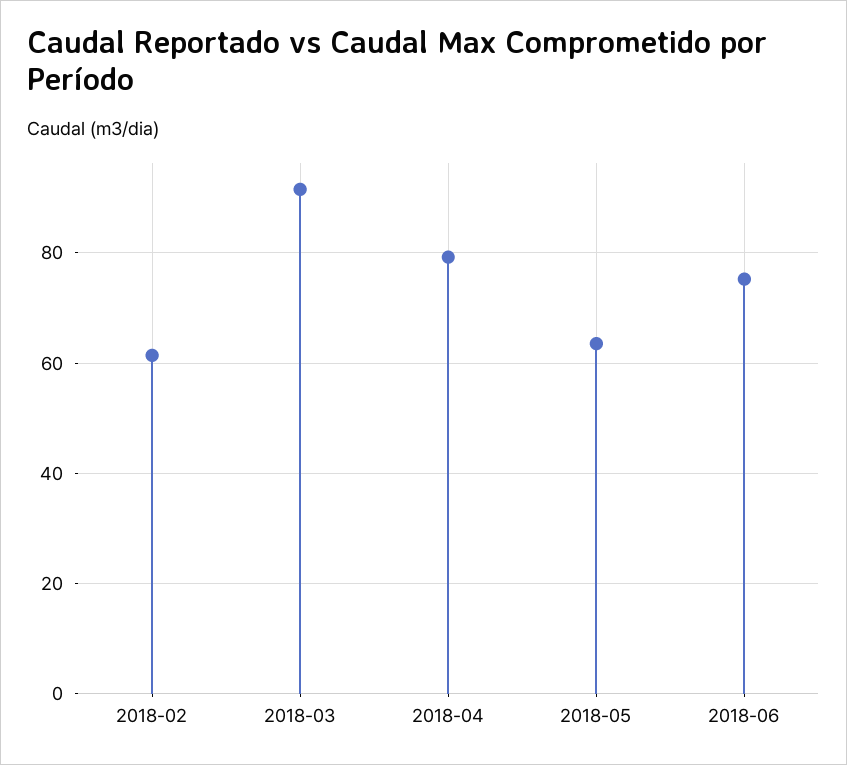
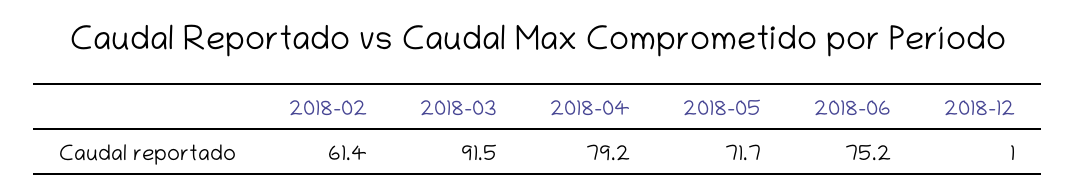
2018-05: 64 -> 71.7
2018-12: none -> 1

